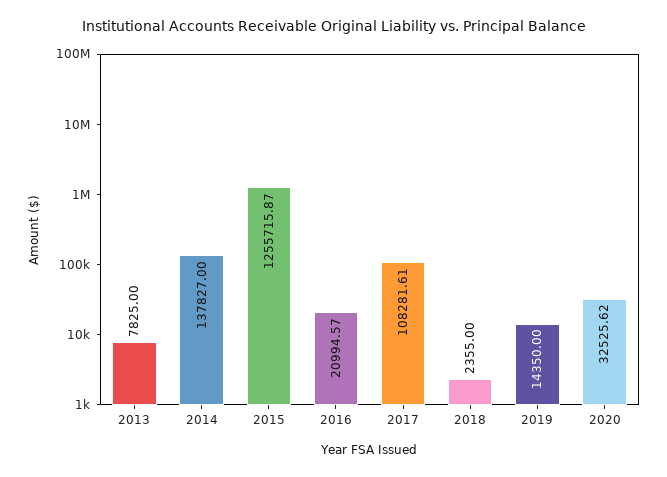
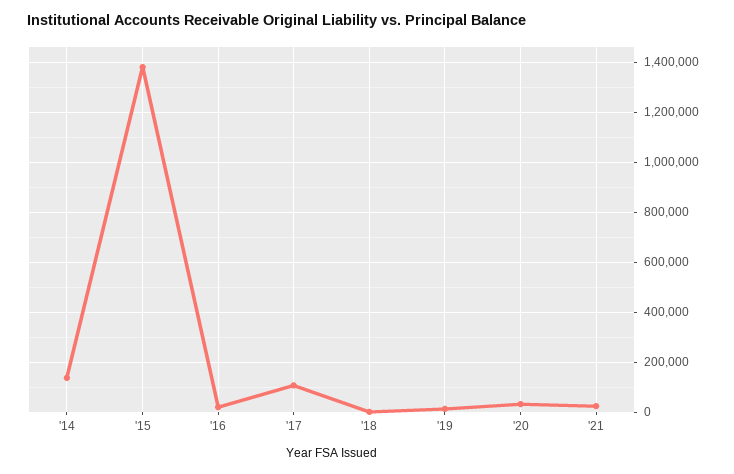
2013: 7825 -> none
2015: 1255715.87 -> 1375000
'21: none -> 25000

